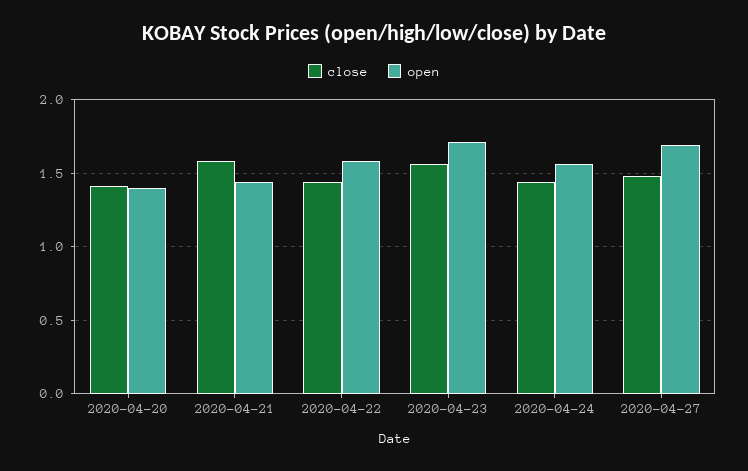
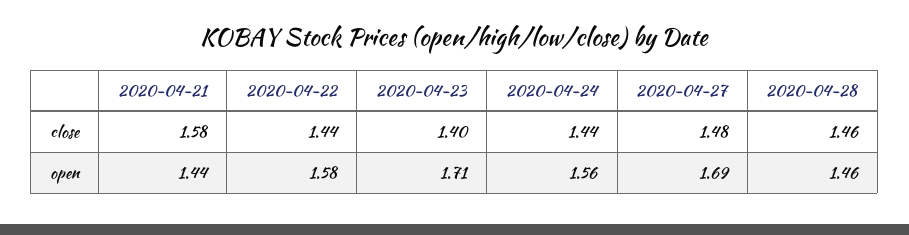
close, 2020-04-20: 1.4 -> none
open, 2020-04-20: 1.4 -> none
close, 2020-04-23: 1.55 -> 1.4
close, 2020-04-28: none -> 1.46
open, 2020-04-28: none -> 1.46

